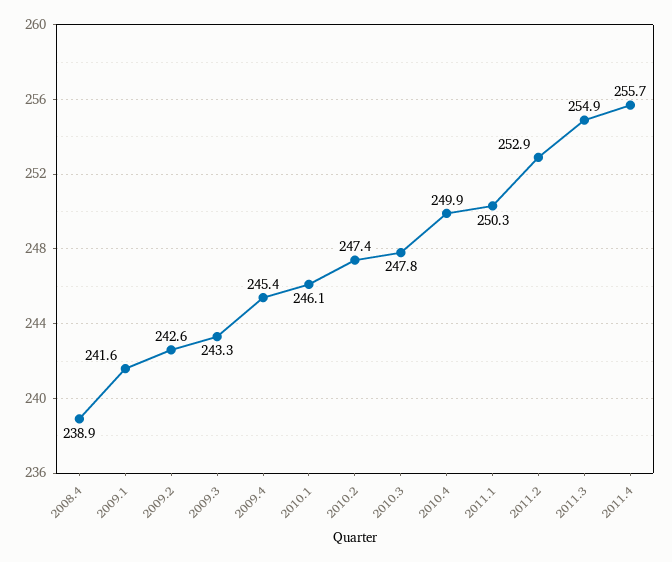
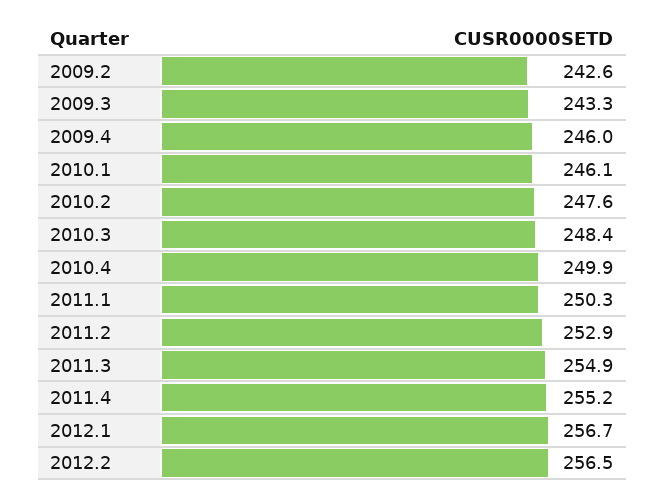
2008.4: 238.9 -> none
2009.1: 241.6 -> none
2009.4: 245.4 -> 246
2010.2: 247.4 -> 247.6
2010.3: 247.8 -> 248.4
2011.4: 255.7 -> 255.2
2012.1: none -> 256.7
2012.2: none -> 256.5

